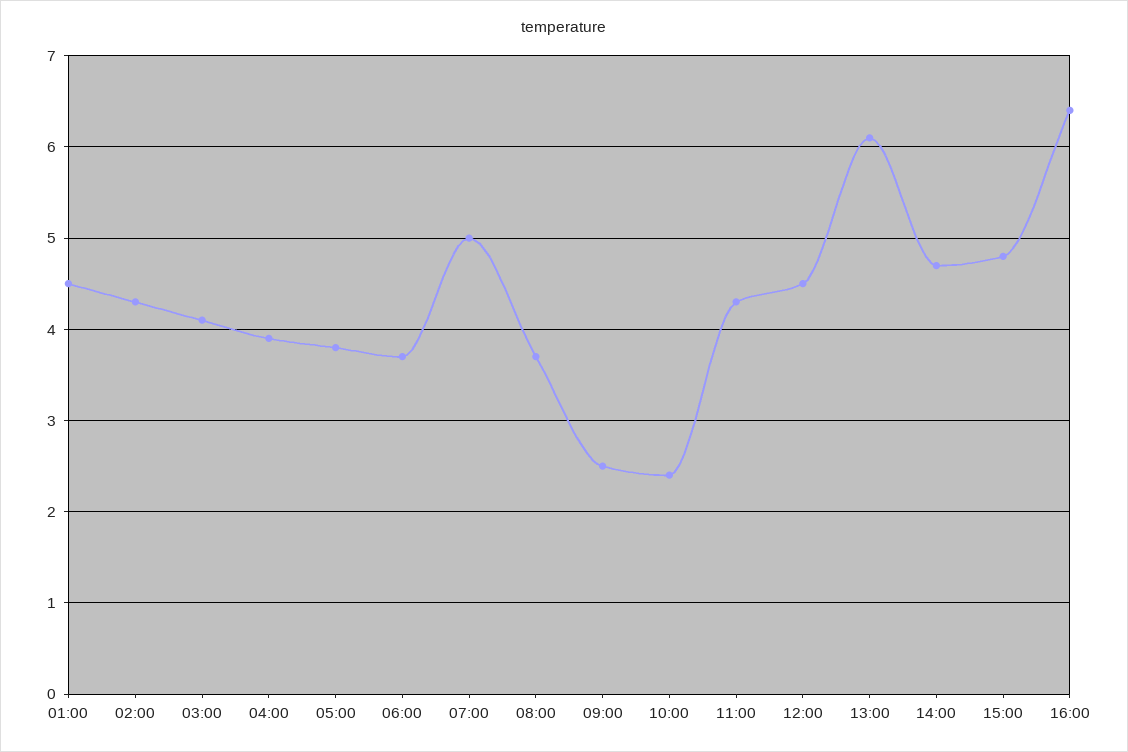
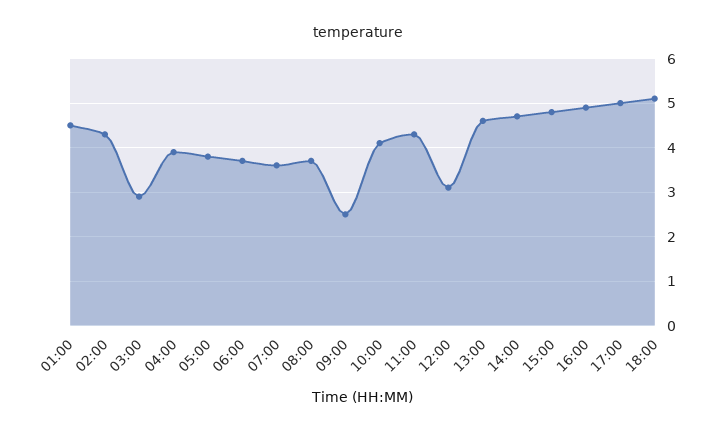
03:00: 4.1 -> 3
07:00: 5 -> 3.5
10:00: 2.4 -> 4
12:00: 4.5 -> 3
13:00: 6.1 -> 4.5
16:00: 6.4 -> 5
17:00: none -> 5
18:00: none -> 5

